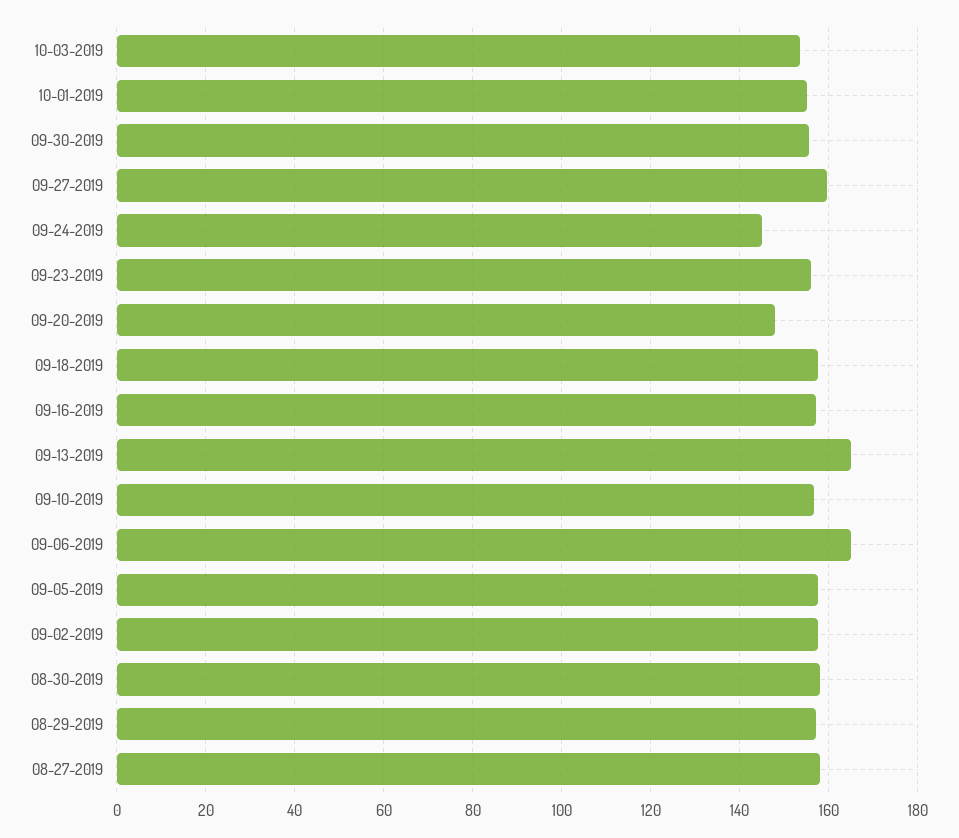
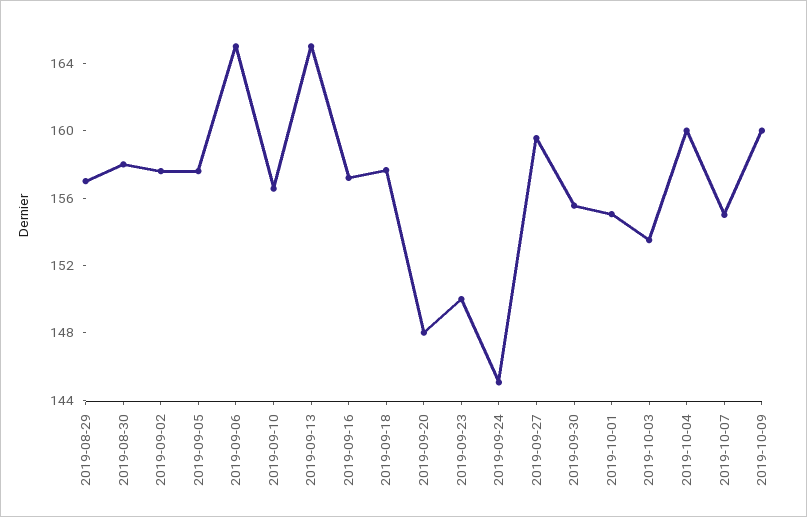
09-23-2019: 156 -> 150
08-27-2019: 158 -> none
2019-10-04: none -> 160
2019-10-07: none -> 155
2019-10-09: none -> 160

